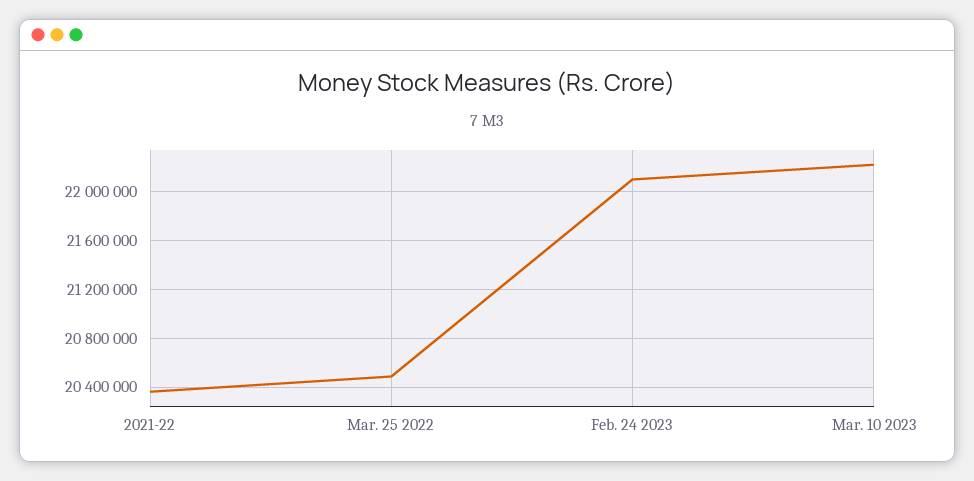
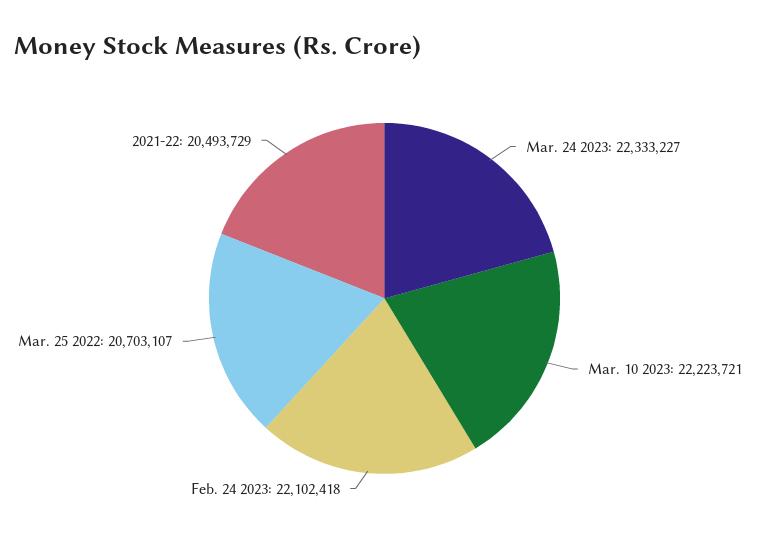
2021-22: 20350000 -> 20493729
Mar. 25 2022: 20500000 -> 20703107
Mar. 24 2023: none -> 22333227

